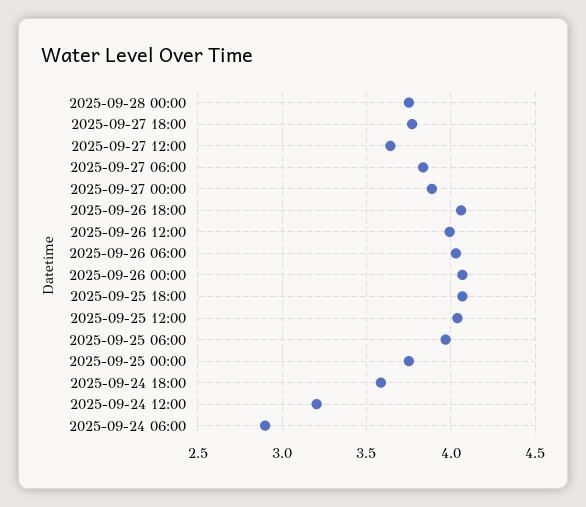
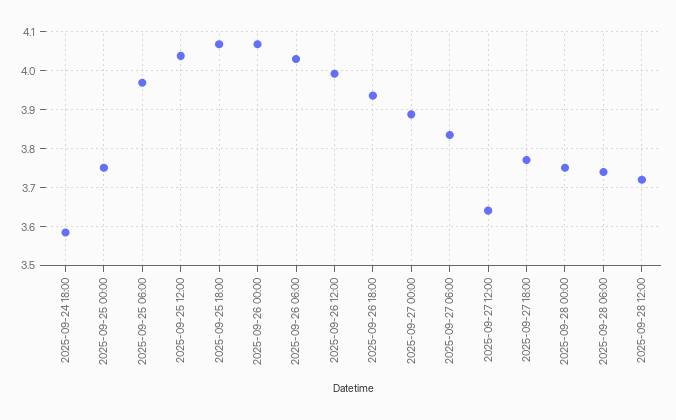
2025-09-26 18:00: 4.05 -> 3.94
2025-09-24 12:00: 3.2 -> none
2025-09-24 06:00: 2.9 -> none
2025-09-28 06:00: none -> 3.74
2025-09-28 12:00: none -> 3.72

